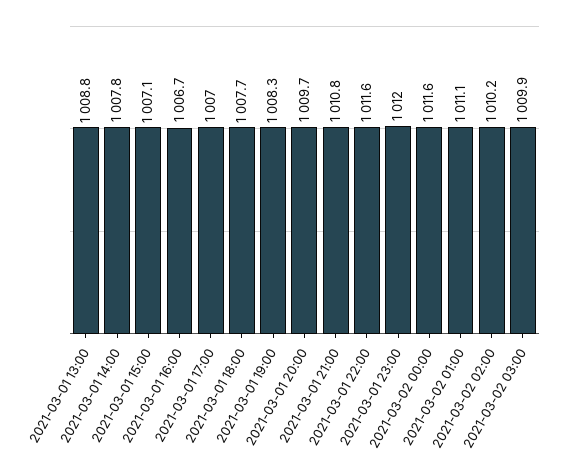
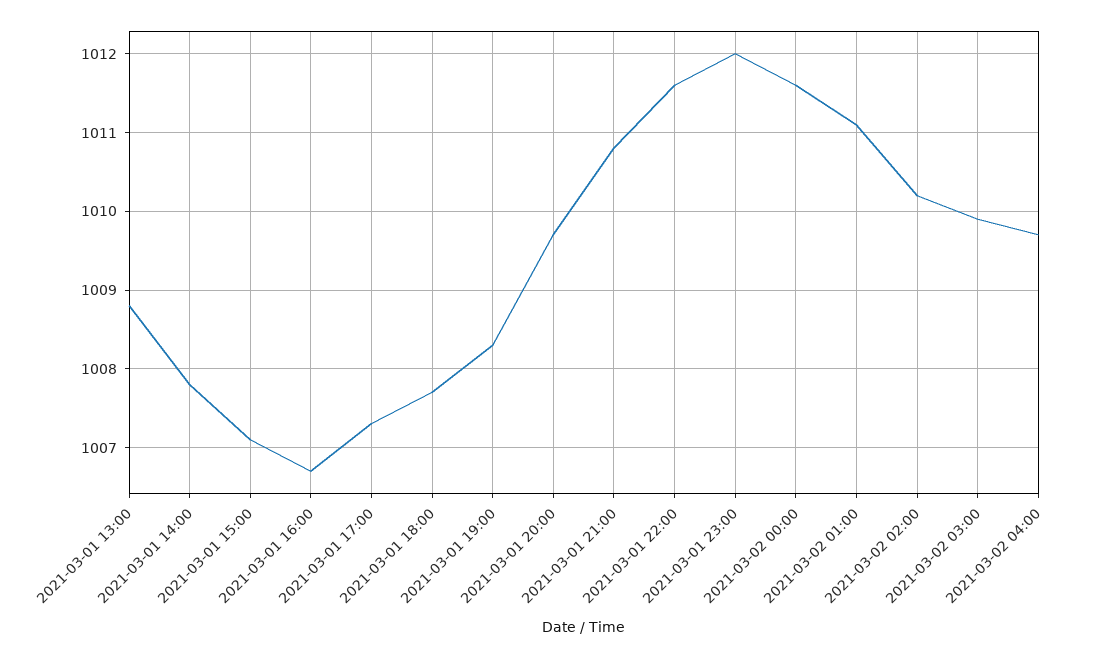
2021-03-01 17:00: 1007 -> 1007.3
2021-03-02 04:00: none -> 1009.7

